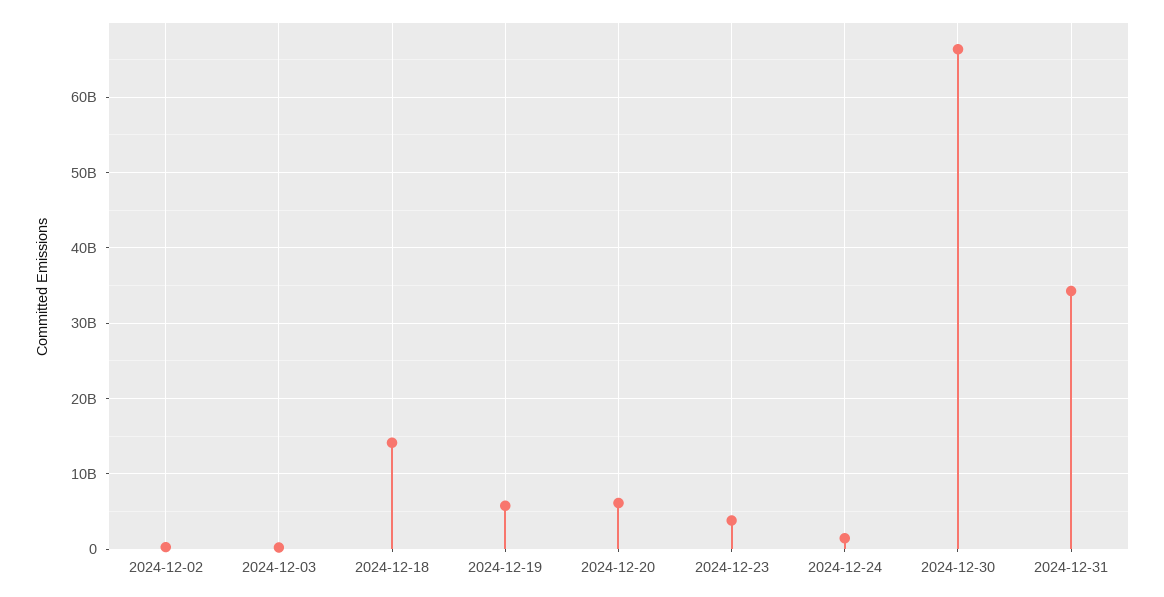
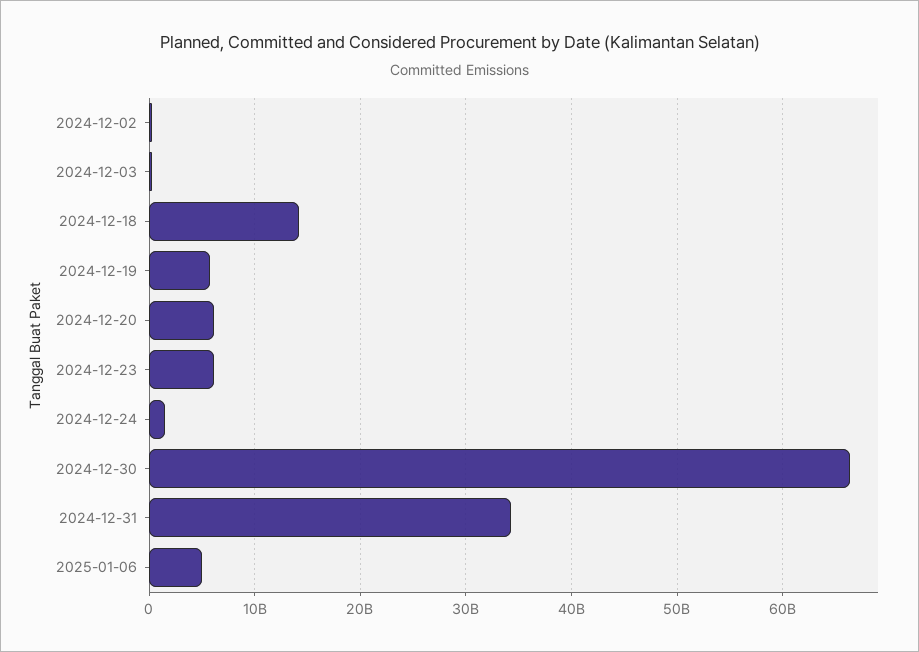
2024-12-23: 4000000000 -> 6000000000
2025-01-06: none -> 5000000000

